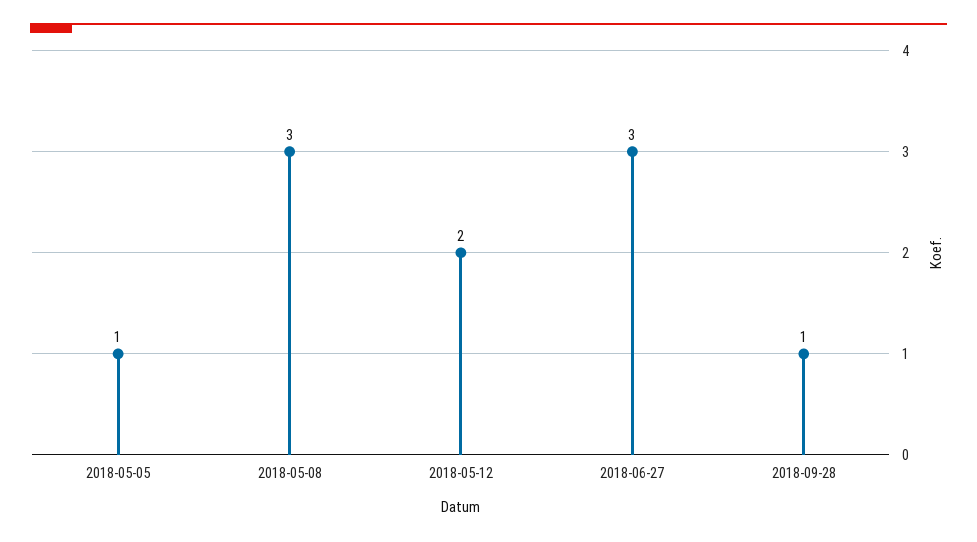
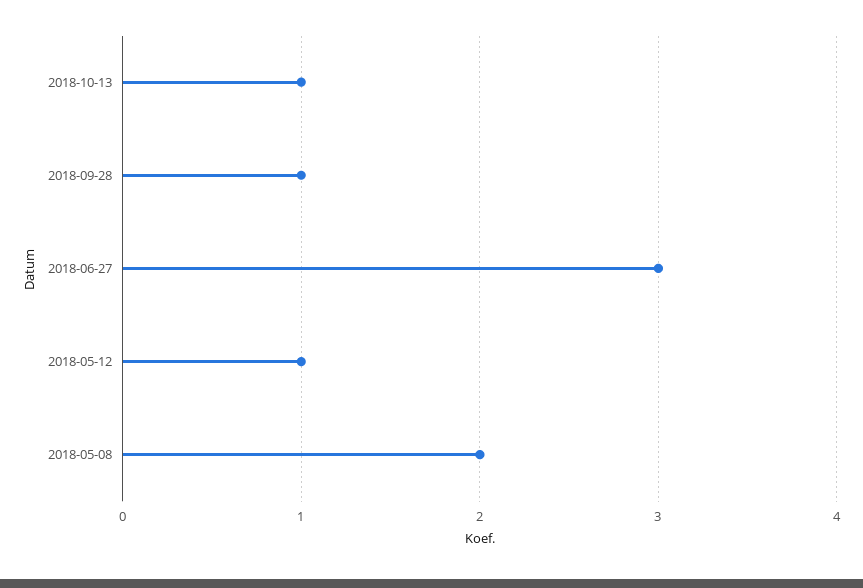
2018-05-05: 1 -> none
2018-05-08: 3 -> 2
2018-05-12: 2 -> 1
2018-10-13: none -> 1

